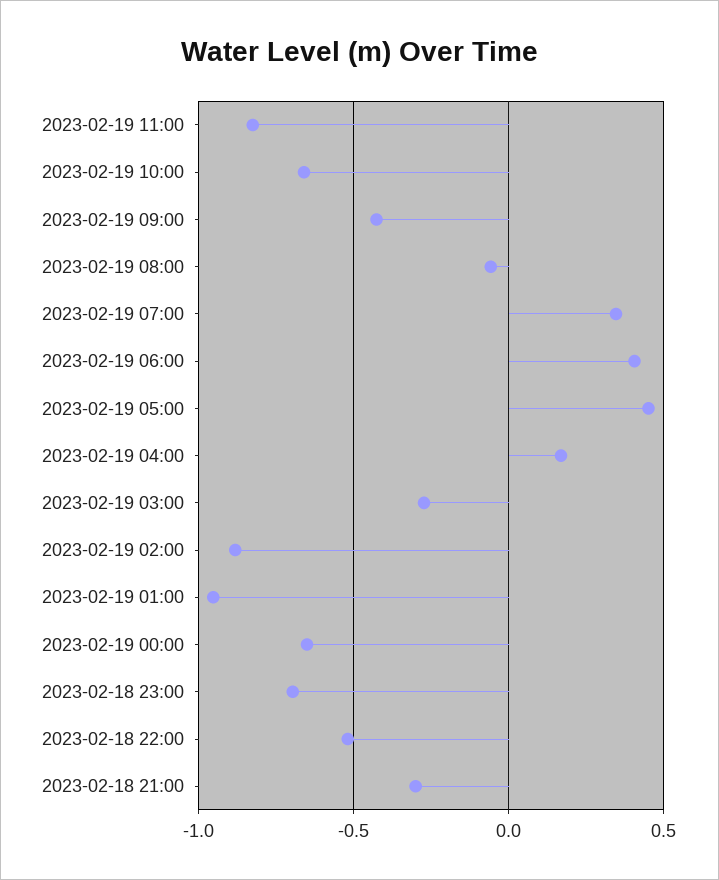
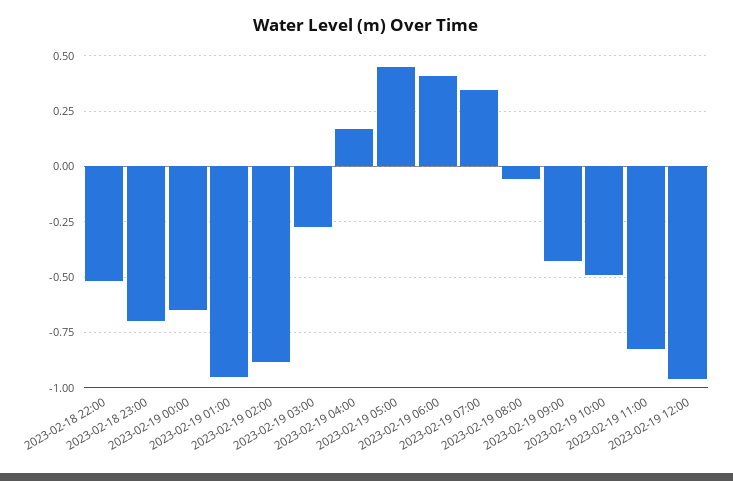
2023-02-19 10:00: -0.65 -> -0.5
2023-02-18 21:00: -0.3 -> none
2023-02-19 12:00: none -> -0.95

